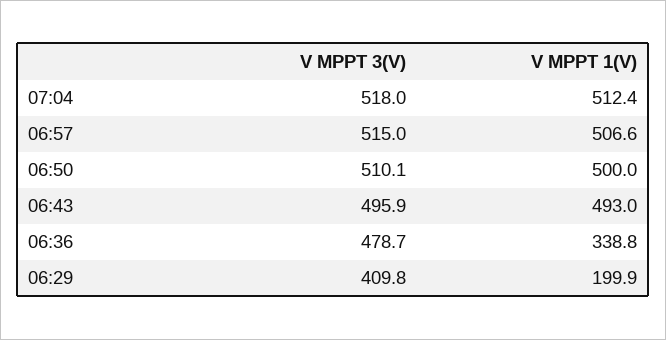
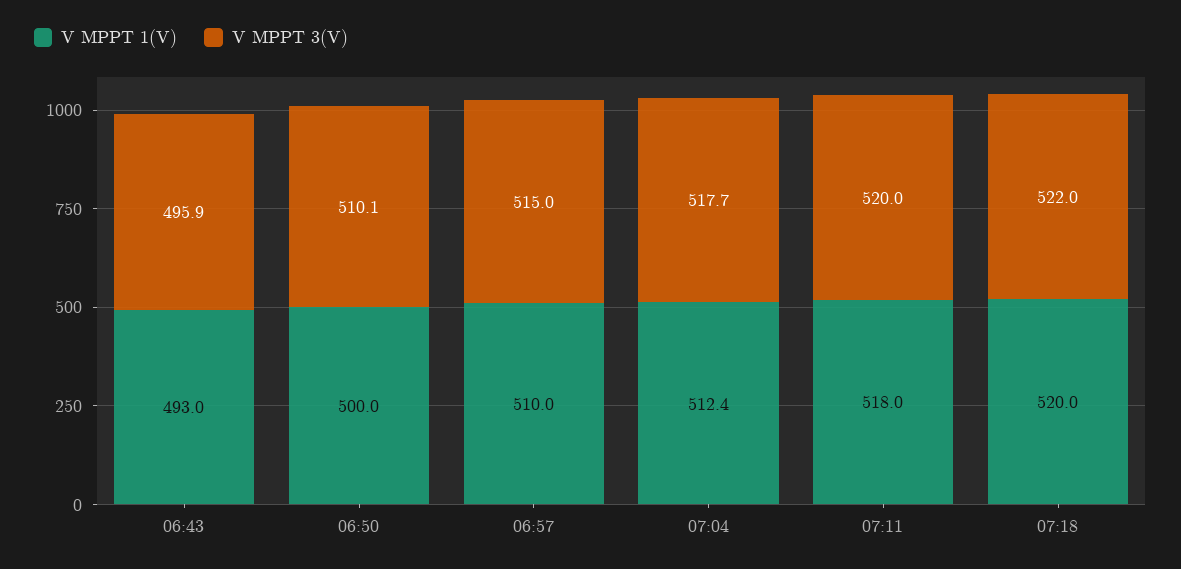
V MPPT 3(V), 07:04: 518 -> 517.7
V MPPT 1(V), 06:57: 506.6 -> 510
V MPPT 3(V), 06:36: 478.7 -> none
V MPPT 1(V), 06:36: 338.8 -> none
V MPPT 3(V), 06:29: 409.8 -> none
V MPPT 1(V), 06:29: 199.9 -> none
V MPPT 1(V), 07:11: none -> 518
V MPPT 3(V), 07:11: none -> 520
V MPPT 1(V), 07:18: none -> 520
V MPPT 3(V), 07:18: none -> 522

